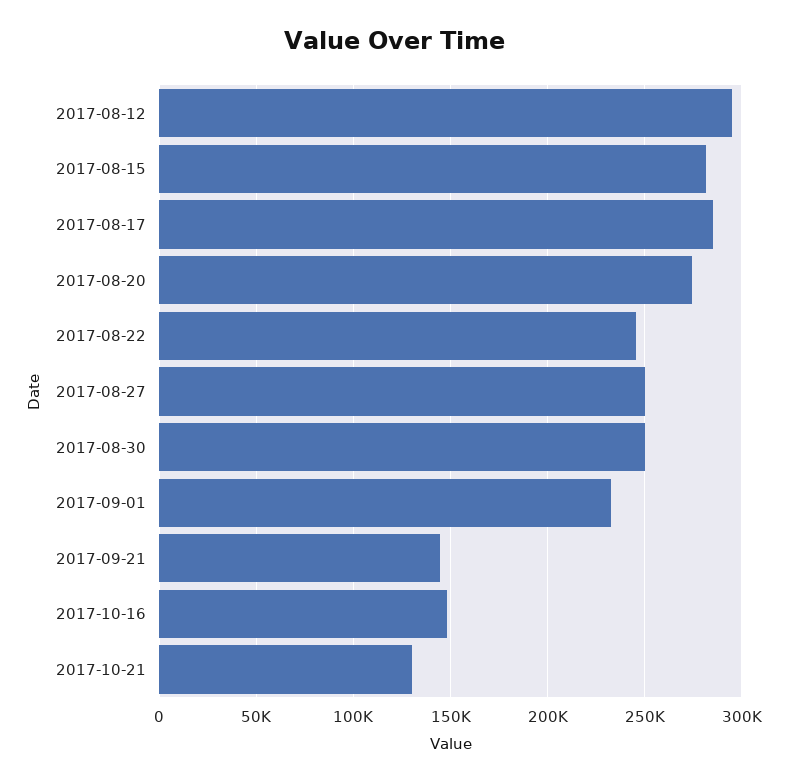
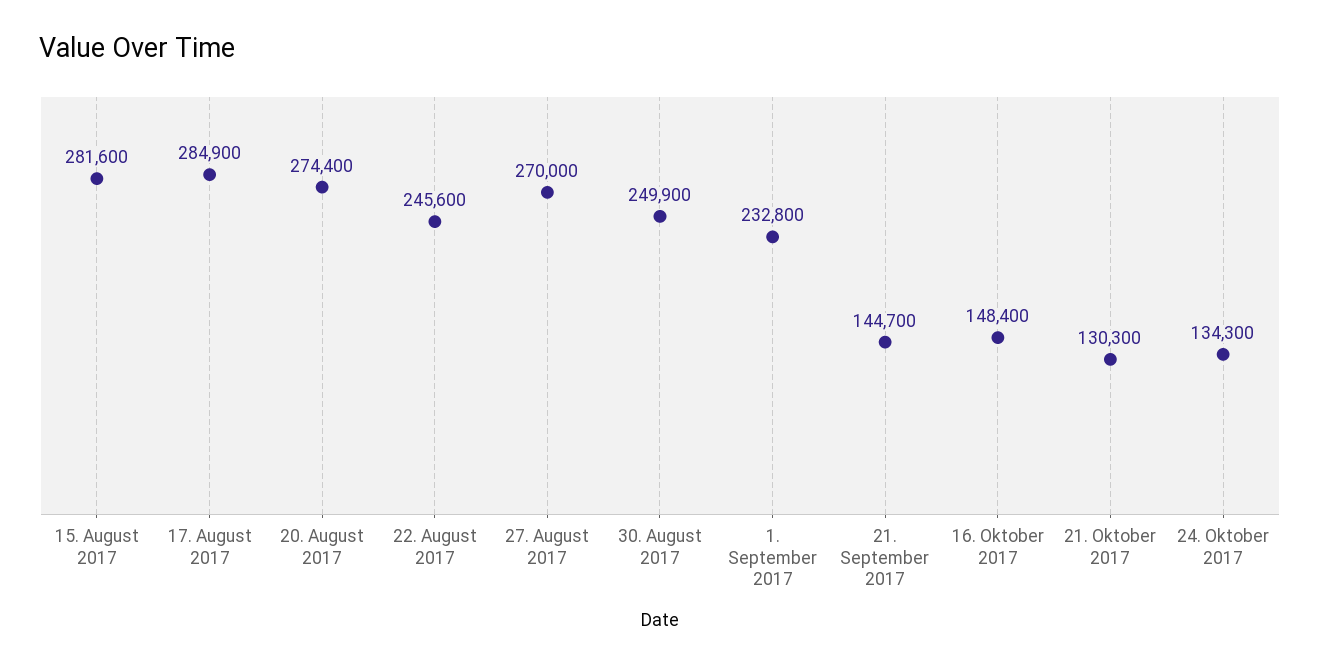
2017-08-12: 295000 -> none
2017-08-27: 250000 -> 270000
24. Oktober 2017: none -> 134300

